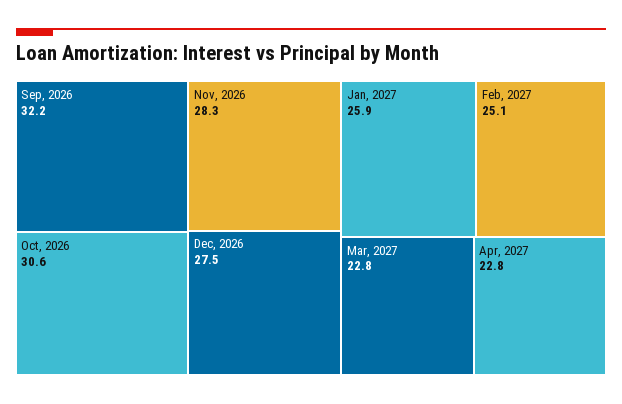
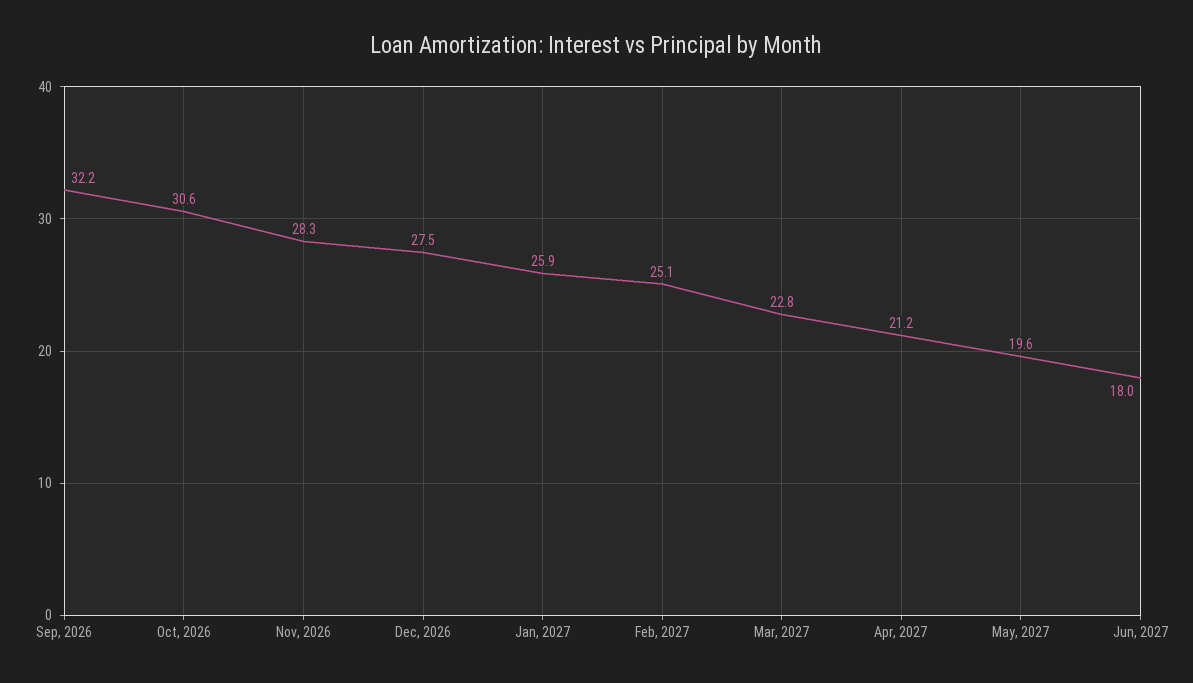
Apr, 2027: 22.8 -> 21.2
May, 2027: none -> 19.6
Jun, 2027: none -> 18

